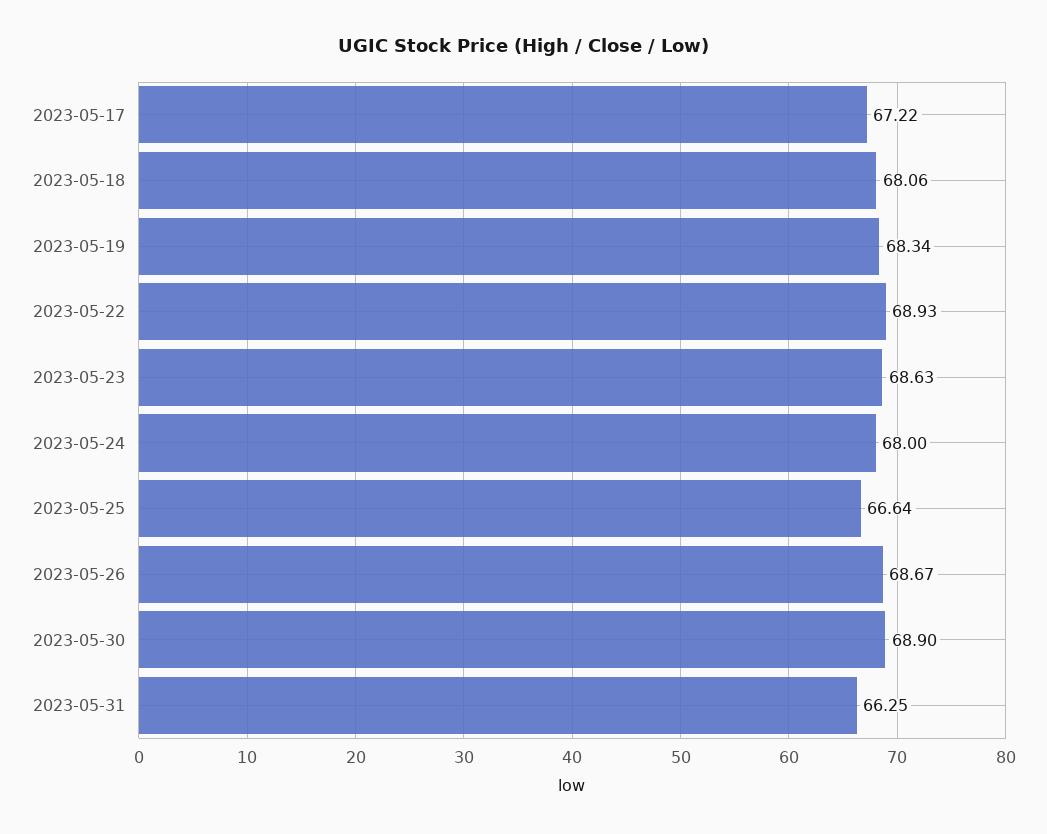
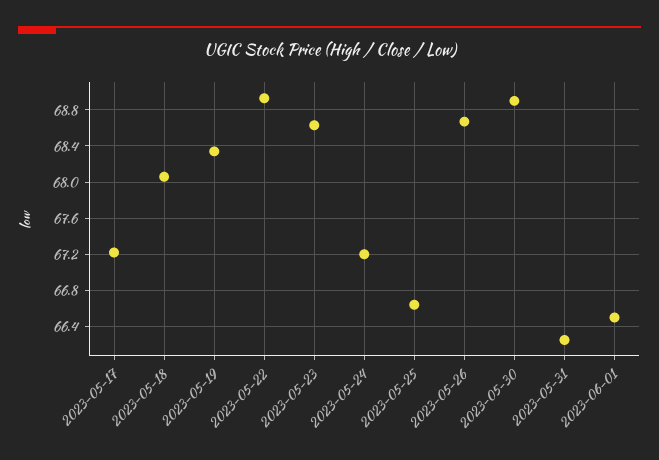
2023-05-24: 68 -> 67.2
2023-06-01: none -> 66.5

